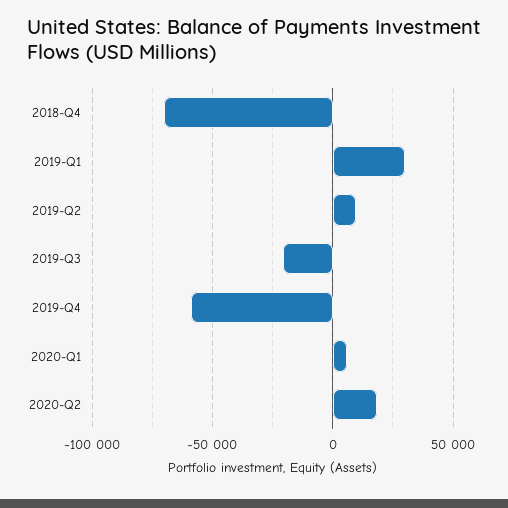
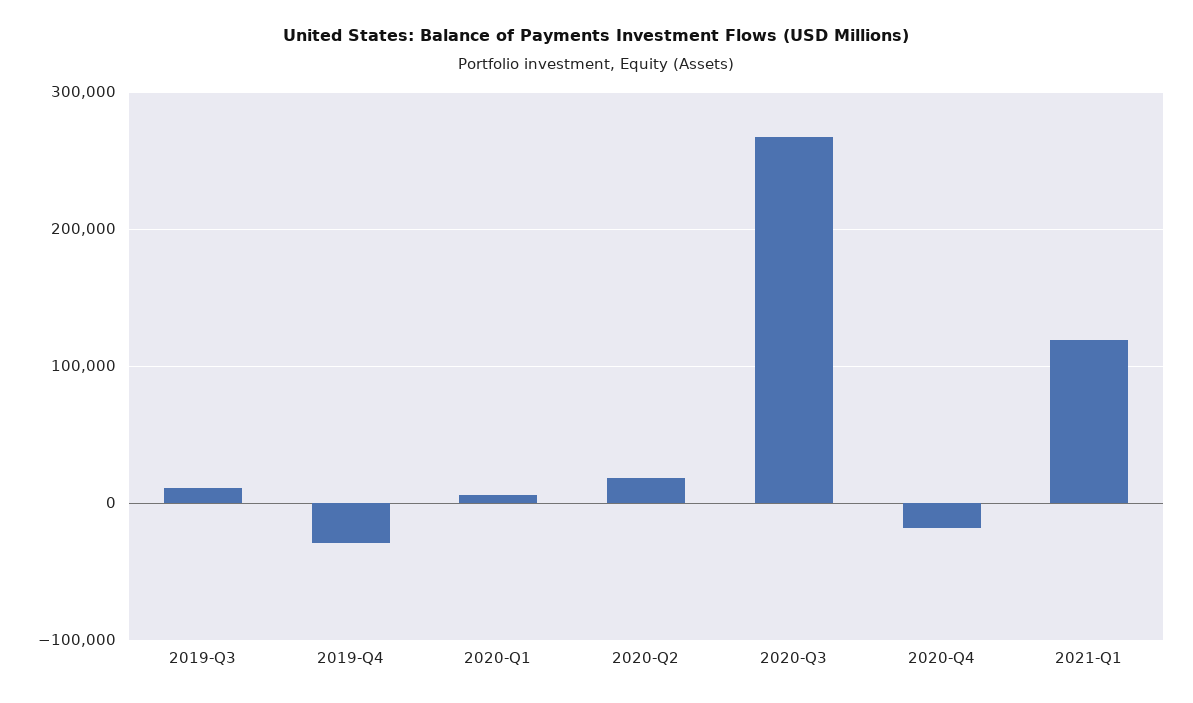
2018-Q4: -70000 -> none
2019-Q1: 30000 -> none
2019-Q2: 10000 -> none
2019-Q3: -20000 -> 10000
2019-Q4: -60000 -> -30000
2020-Q3: none -> 270000
2020-Q4: none -> -20000
2021-Q1: none -> 120000

